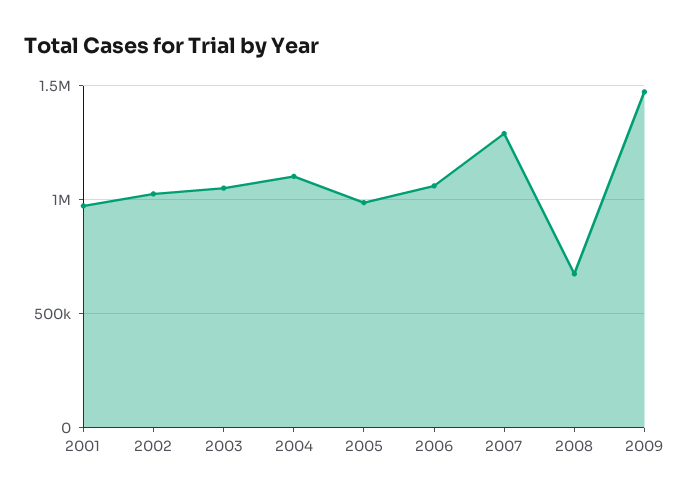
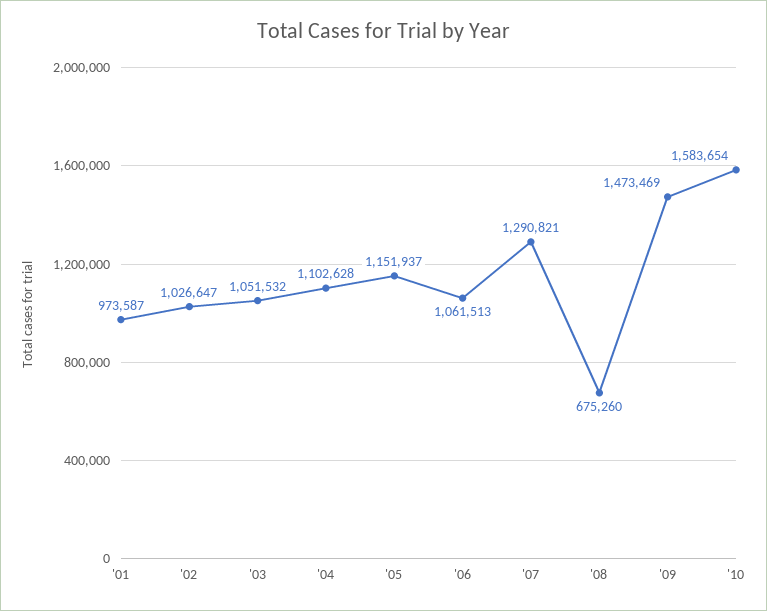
2005: 1000000 -> 1151937
'10: none -> 1583654

